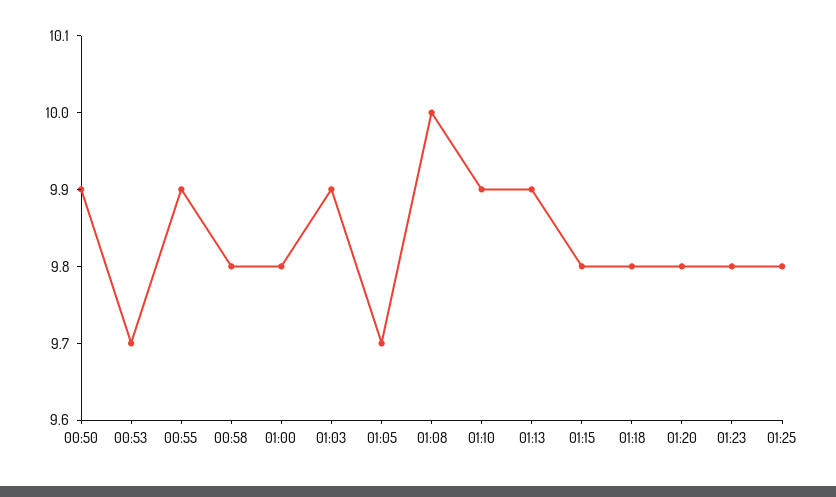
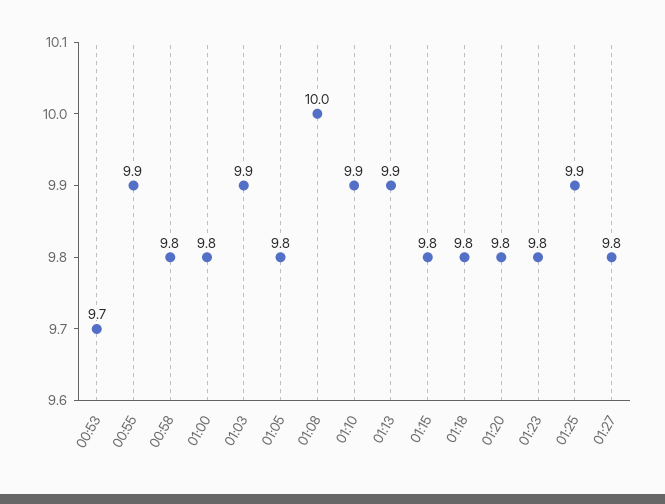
00:50: 9.9 -> none
01:05: 9.7 -> 9.8
01:25: 9.8 -> 9.9
01:27: none -> 9.8

